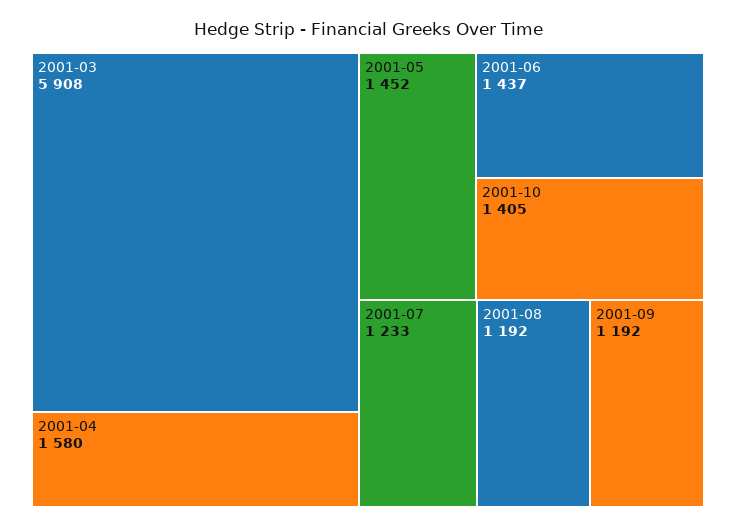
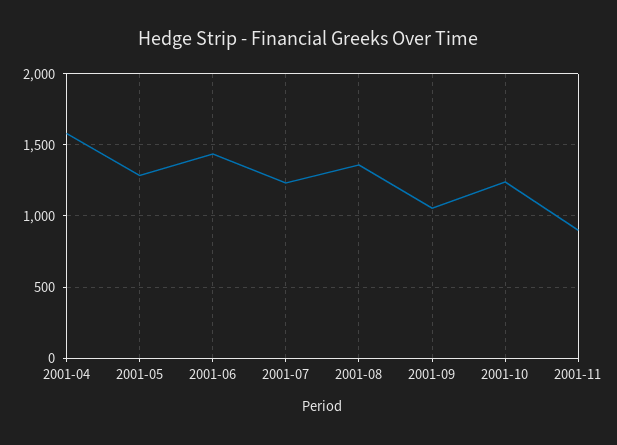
2001-03: 5908 -> none
2001-05: 1452 -> 1300
2001-10: 1405 -> 1250
2001-08: 1192 -> 1350
2001-09: 1192 -> 1050
2001-11: none -> 900

